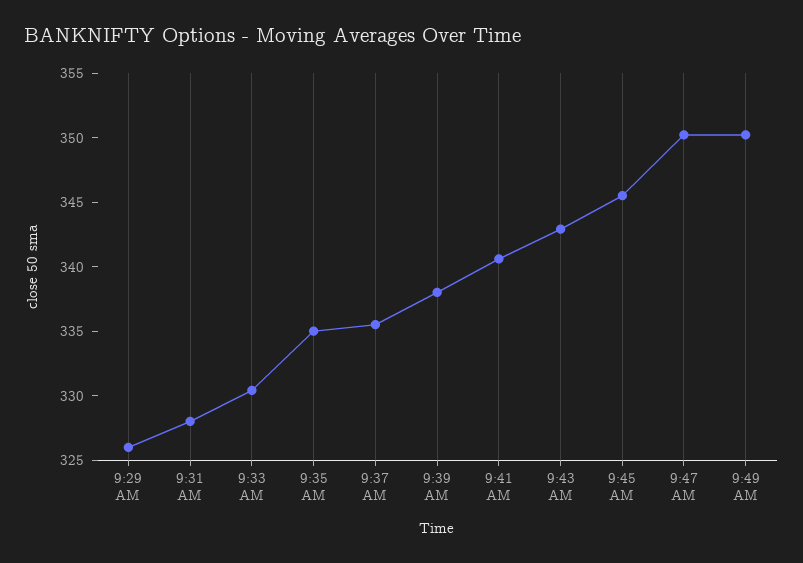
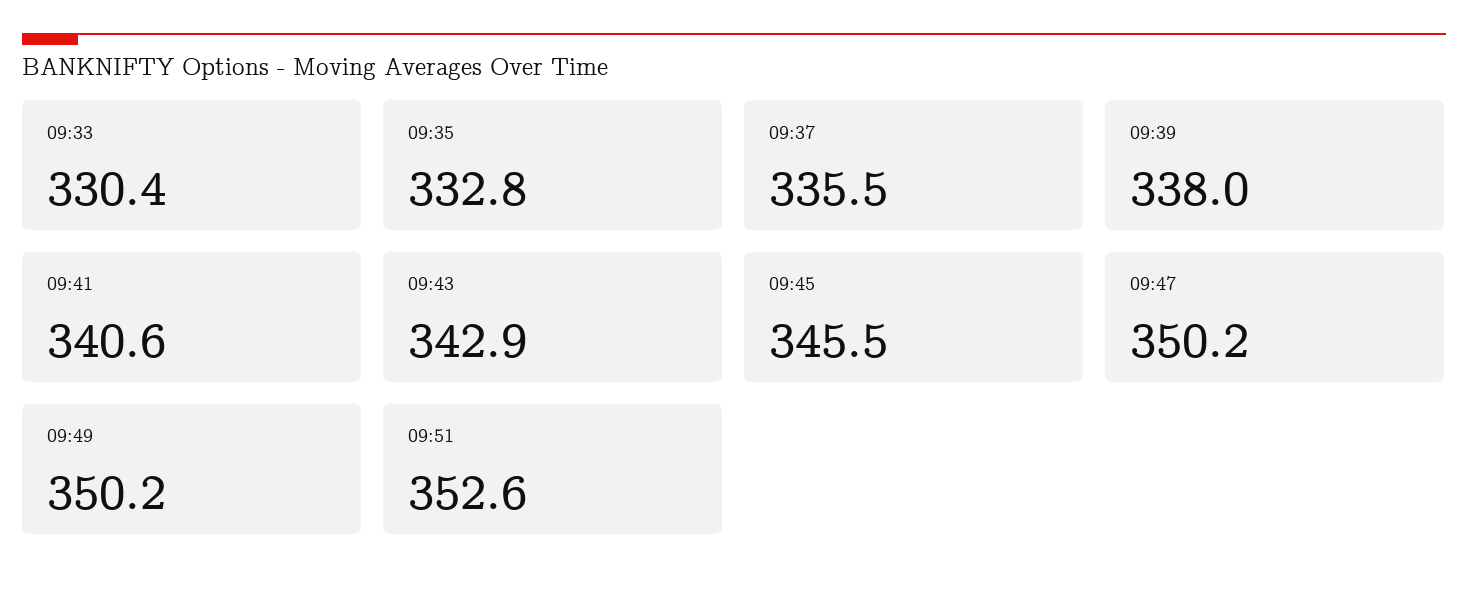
9:29 AM: 326 -> none
9:31 AM: 328 -> none
9:35 AM: 335 -> 332.8
09:51: none -> 352.6

